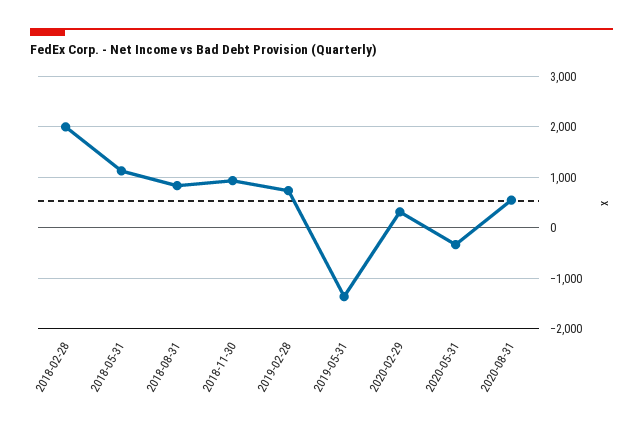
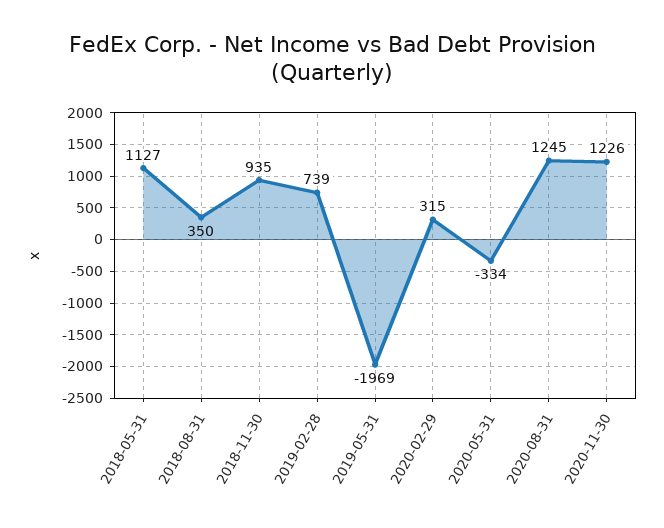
2018-02-28: 2000 -> none
2018-08-31: 800 -> 350
2019-05-31: -1400 -> -1969
2020-08-31: 600 -> 1245
2020-11-30: none -> 1226

